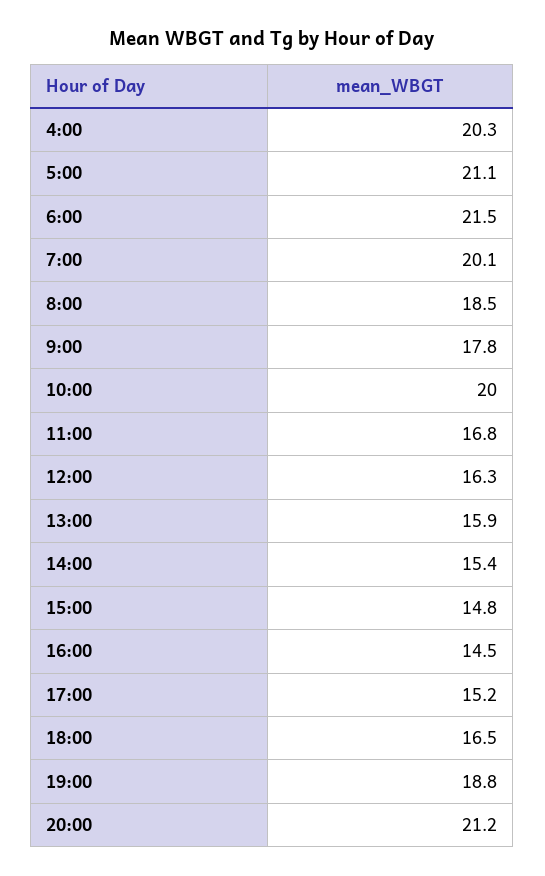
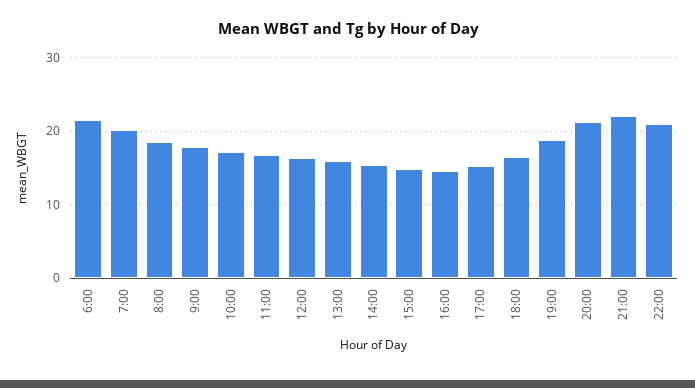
4:00: 20.3 -> none
5:00: 21.1 -> none
10:00: 20 -> 17
21:00: none -> 22
22:00: none -> 21

